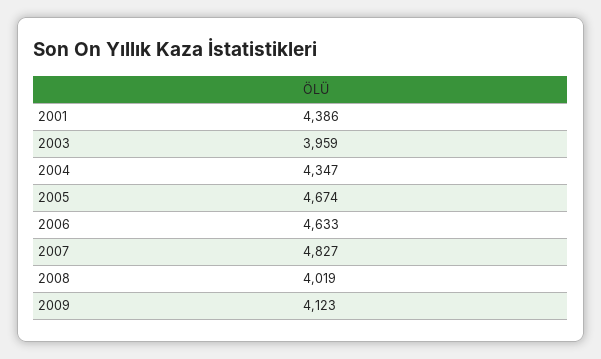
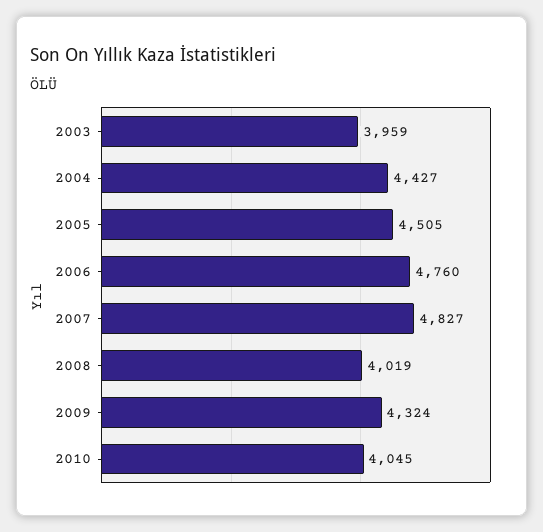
2001: 4386 -> none
2004: 4347 -> 4427
2005: 4674 -> 4505
2006: 4633 -> 4760
2009: 4123 -> 4324
2010: none -> 4045

